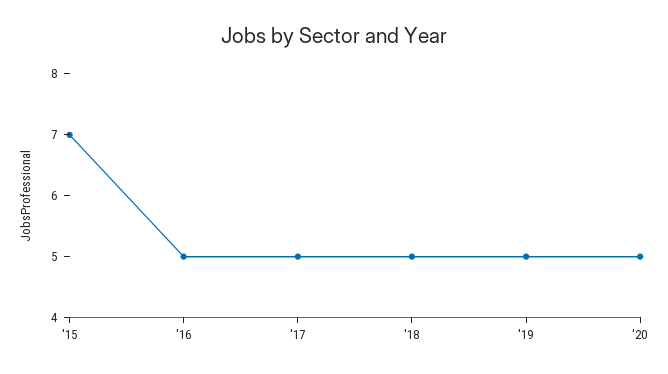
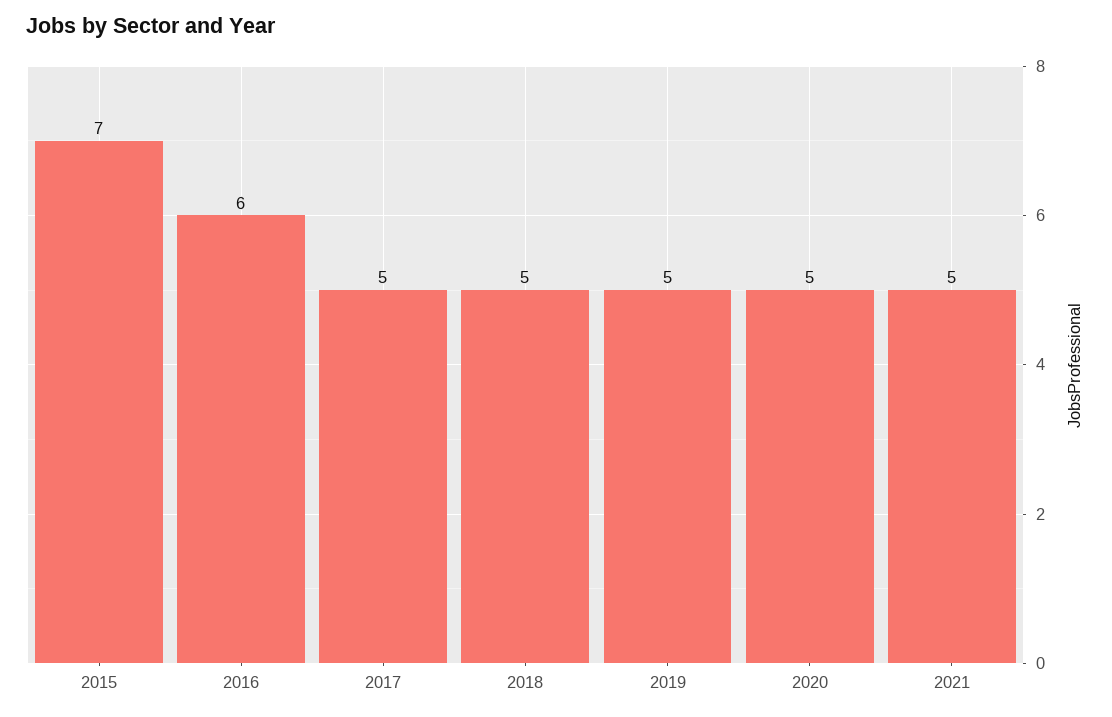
'16: 5 -> 6
2021: none -> 5

